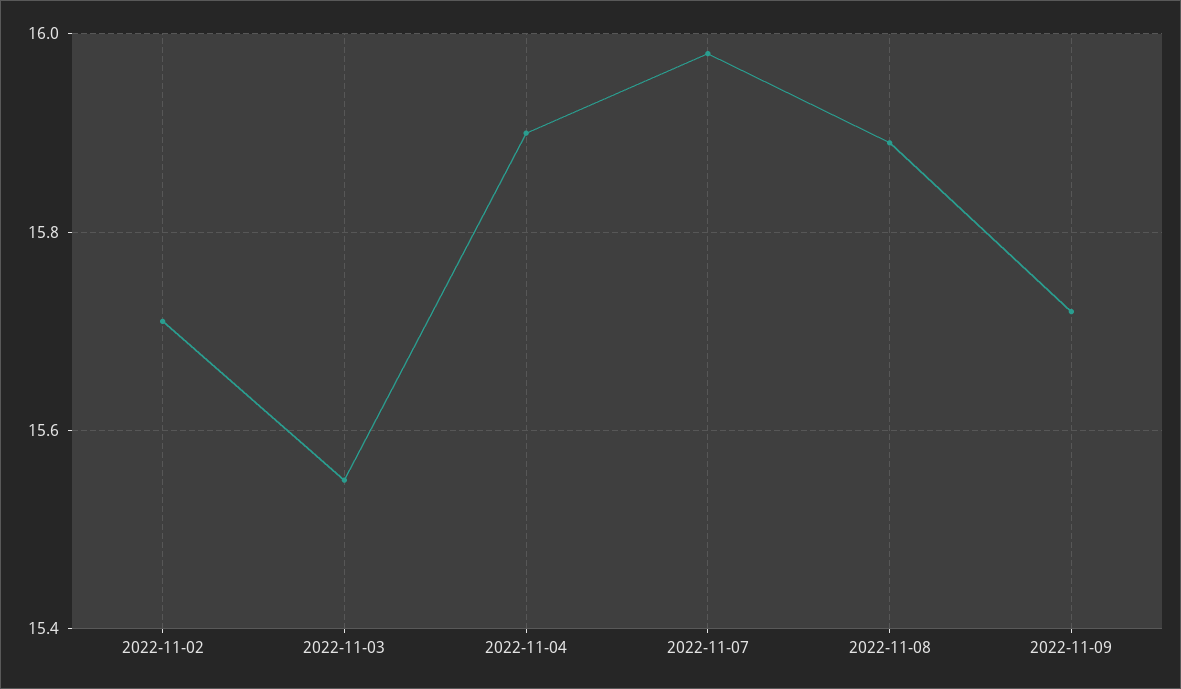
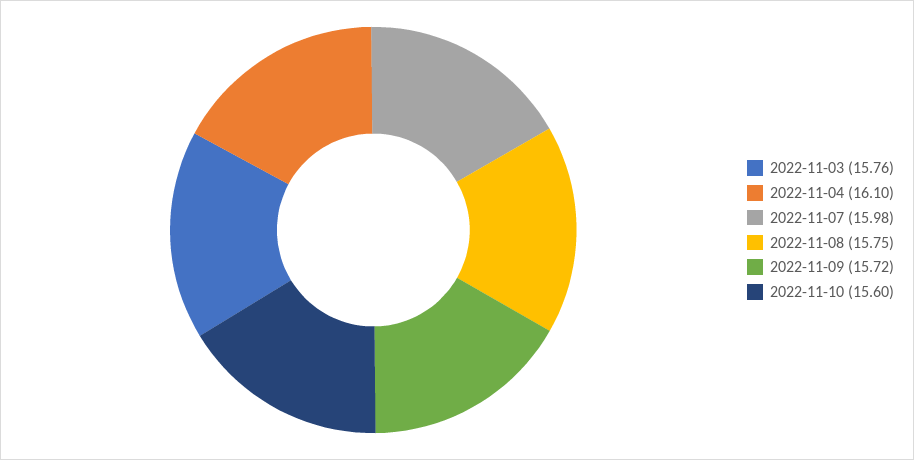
2022-11-02: 15.7 -> none
2022-11-03: 15.55 -> 15.76
2022-11-04: 15.9 -> 16.1
2022-11-08: 15.9 -> 15.75
2022-11-10: none -> 15.6

